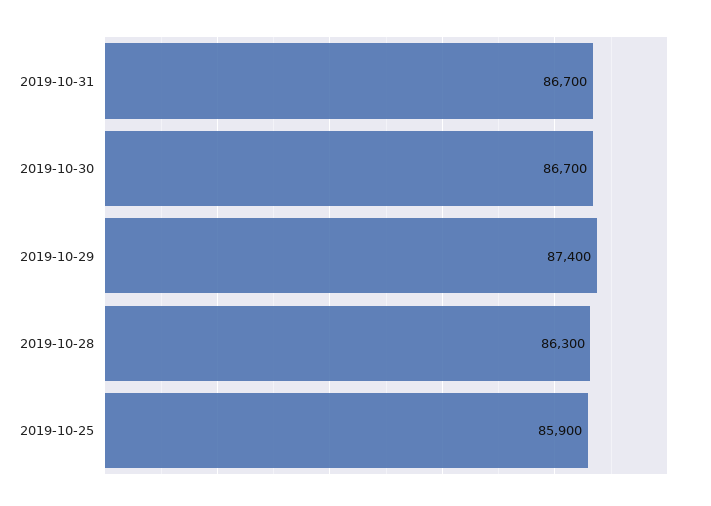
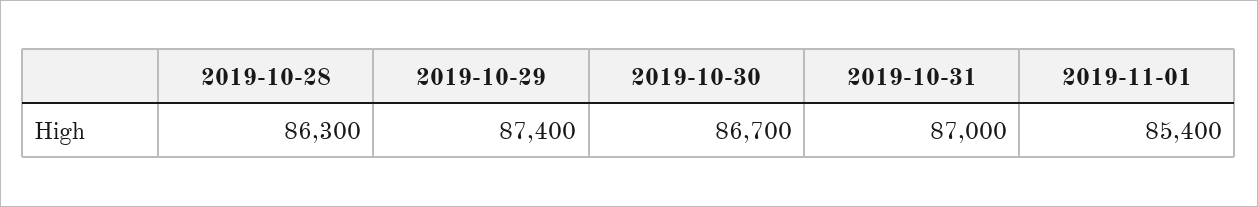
2019-10-31: 86700 -> 87000
2019-10-25: 85900 -> none
2019-11-01: none -> 85400

